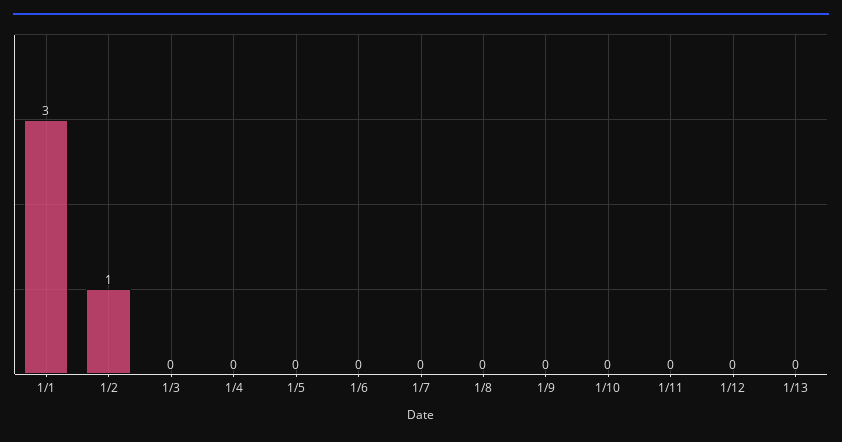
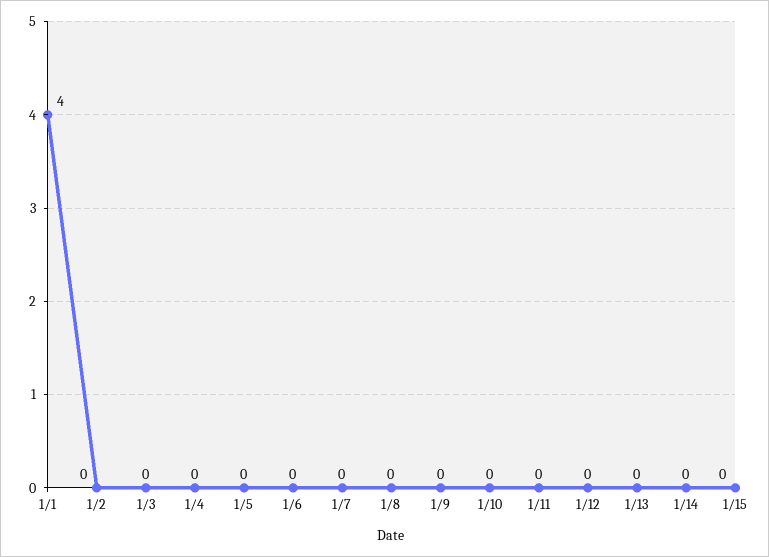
1/1: 3 -> 4
1/2: 1 -> 0
1/14: none -> 0
1/15: none -> 0

